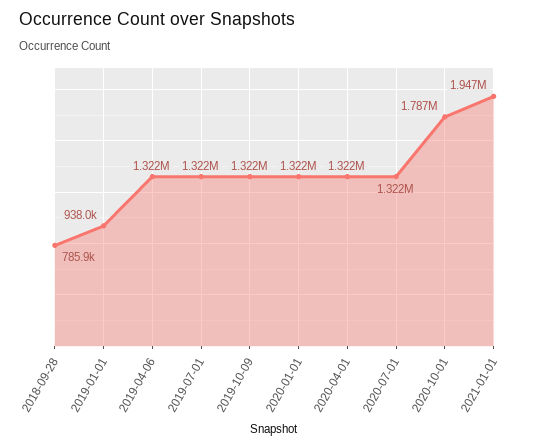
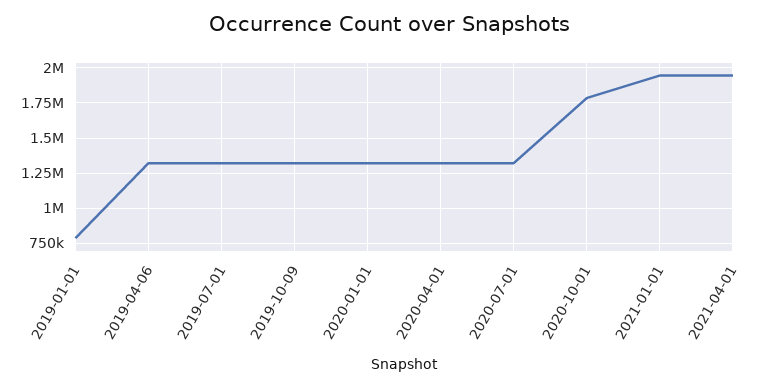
2018-09-28: 785900 -> none
2019-01-01: 938000 -> 800000
2021-04-01: none -> 1950000

